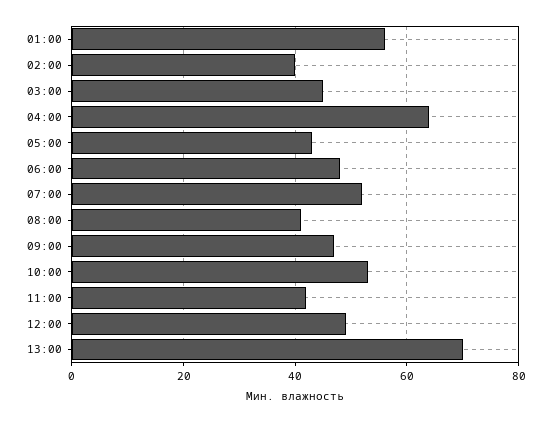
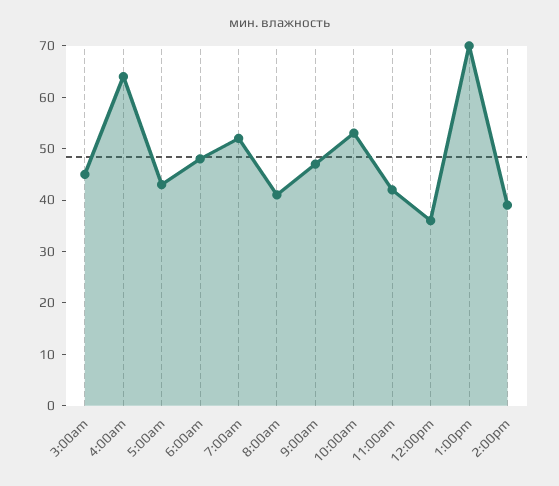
01:00: 55 -> none
02:00: 40 -> none
12:00: 50 -> 35
2:00pm: none -> 40

